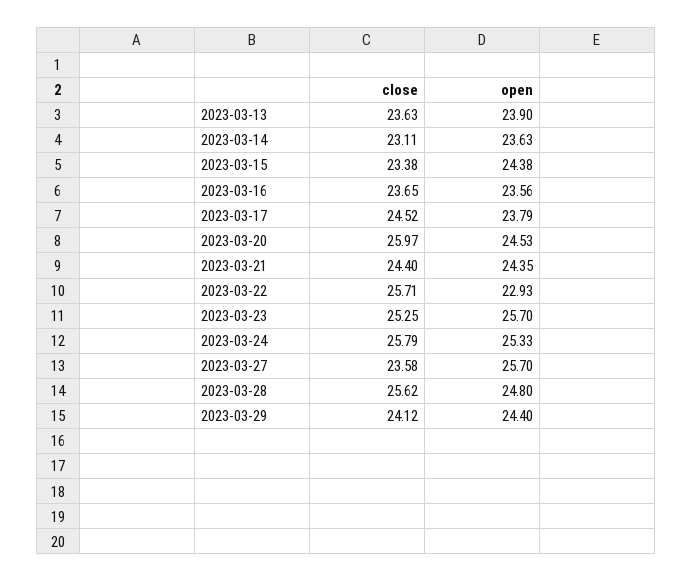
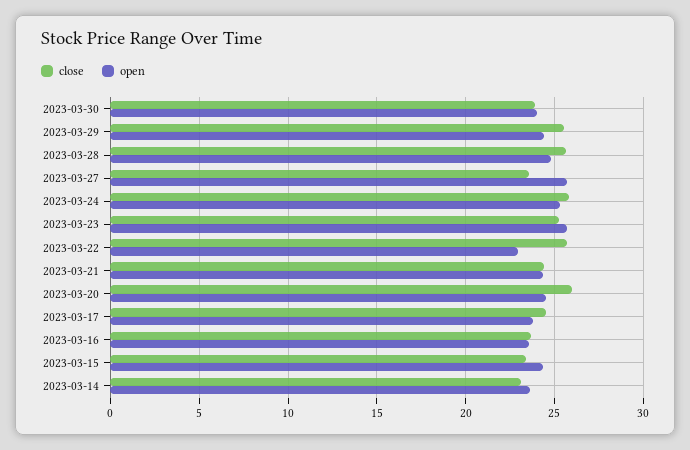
close, 2023-03-13: 23.63 -> none
open, 2023-03-13: 23.9 -> none
close, 2023-03-29: 24.12 -> 25.5
close, 2023-03-30: none -> 24
open, 2023-03-30: none -> 24

